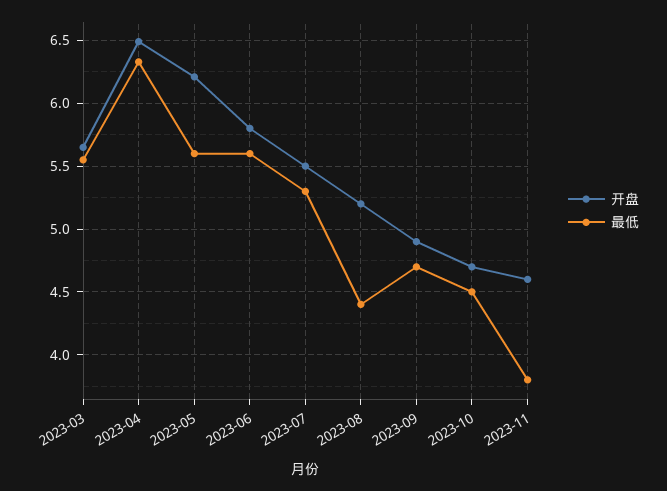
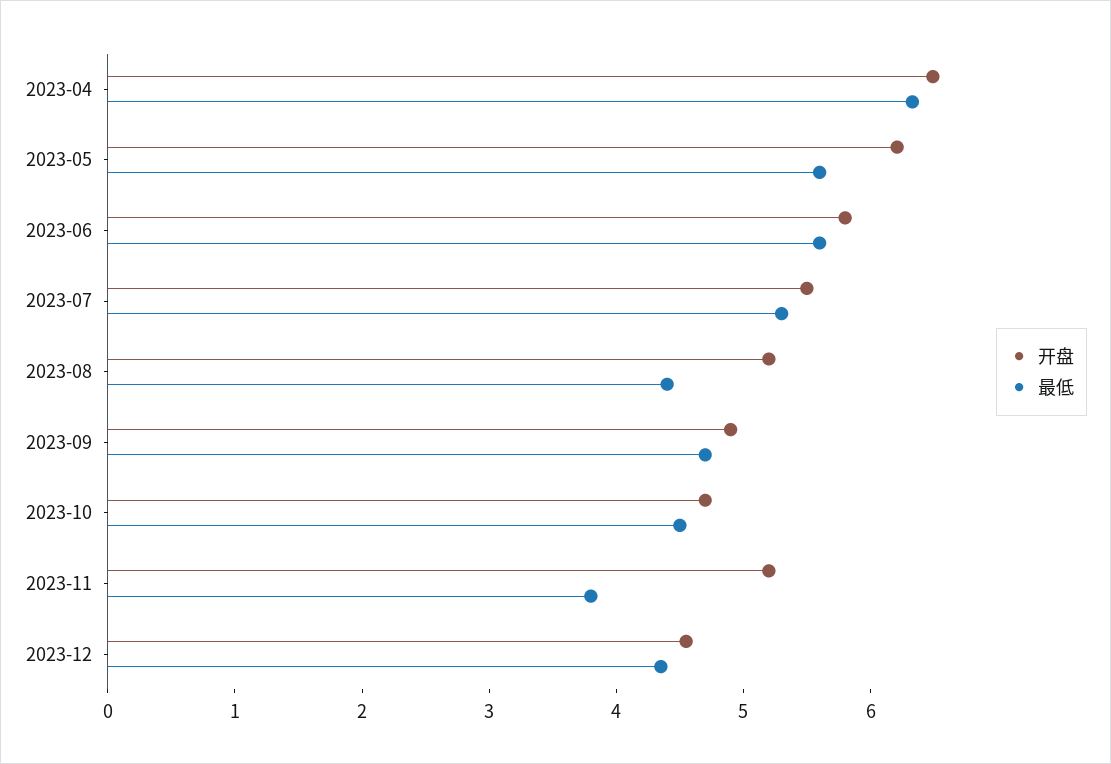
开盘, 2023-03: 5.65 -> none
最低, 2023-03: 5.55 -> none
开盘, 2023-11: 4.6 -> 5.2
开盘, 2023-12: none -> 4.6
最低, 2023-12: none -> 4.4

